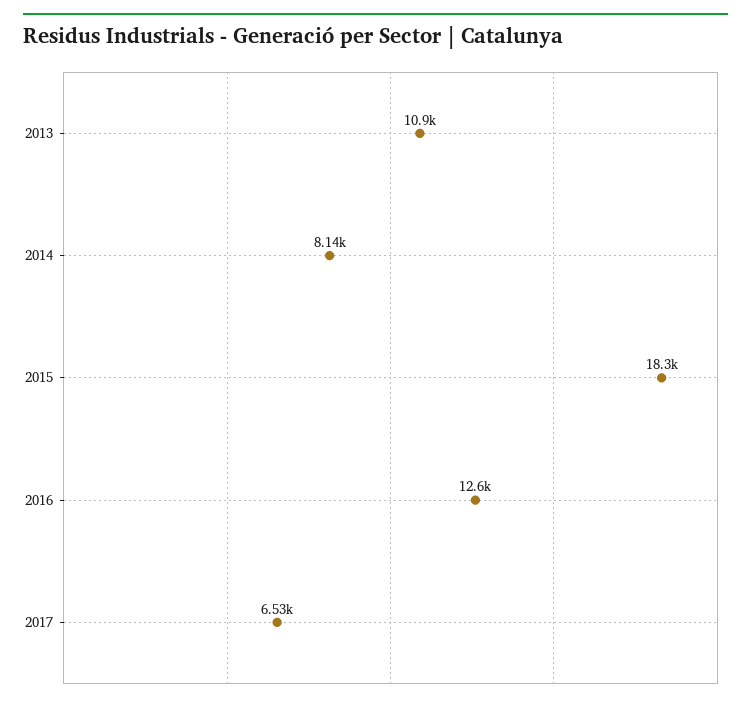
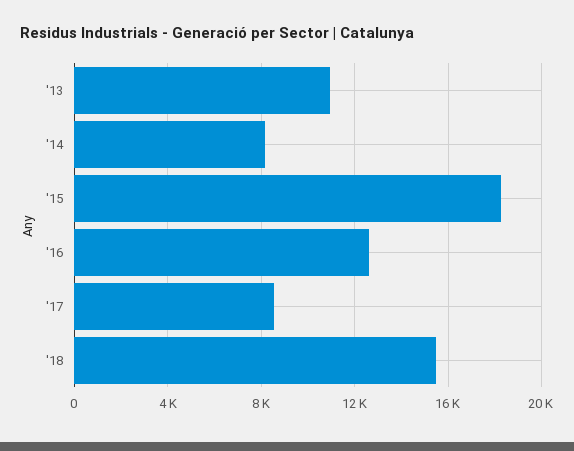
2017: 6530 -> 8500
'18: none -> 15500

